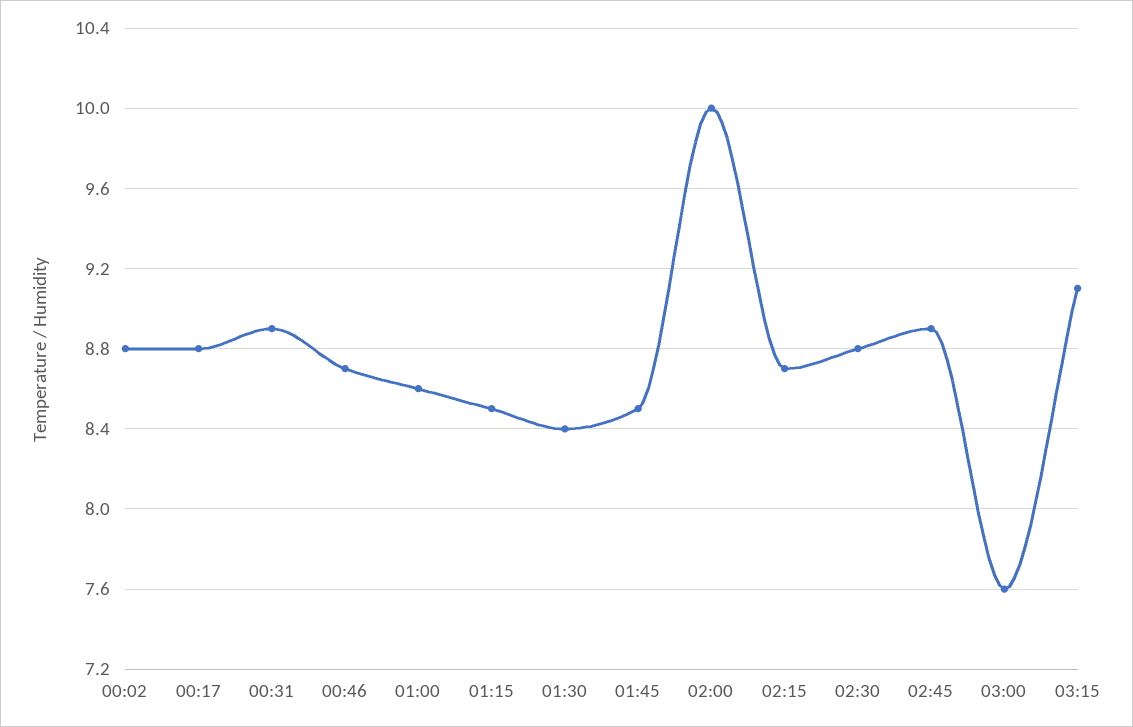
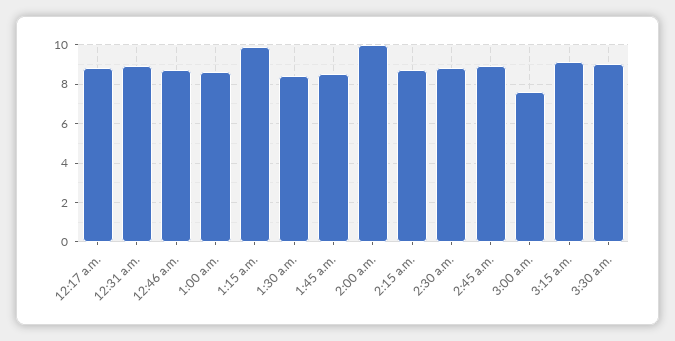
00:02: 8.8 -> none
01:15: 8.5 -> 10
3:30 a.m.: none -> 9

